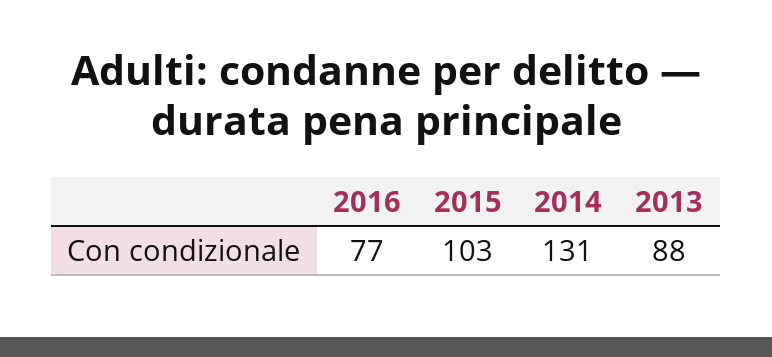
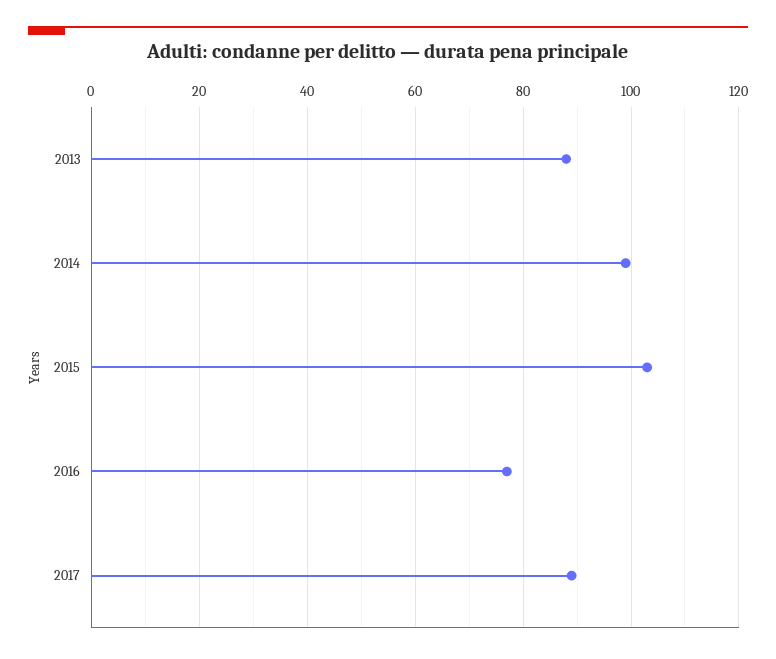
2014: 131 -> 100
2017: none -> 90

